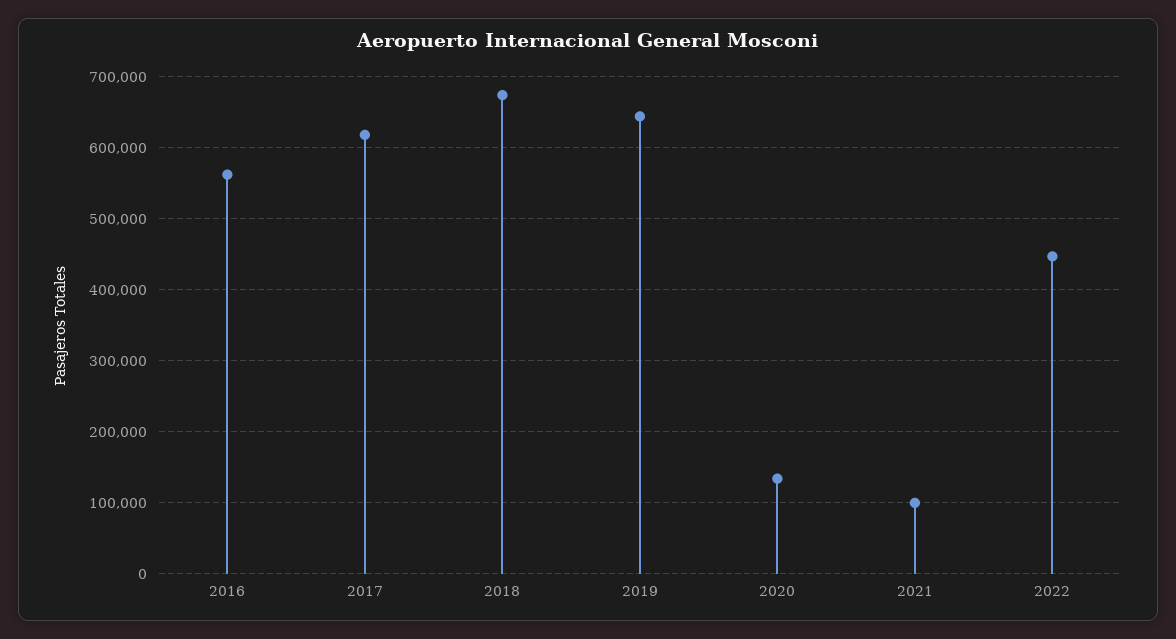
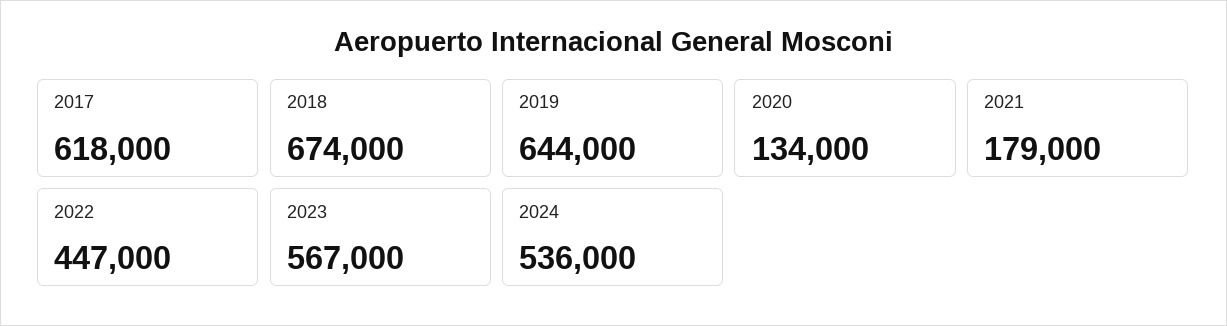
2016: 560000 -> none
2021: 100000 -> 179000
2023: none -> 567000
2024: none -> 536000

